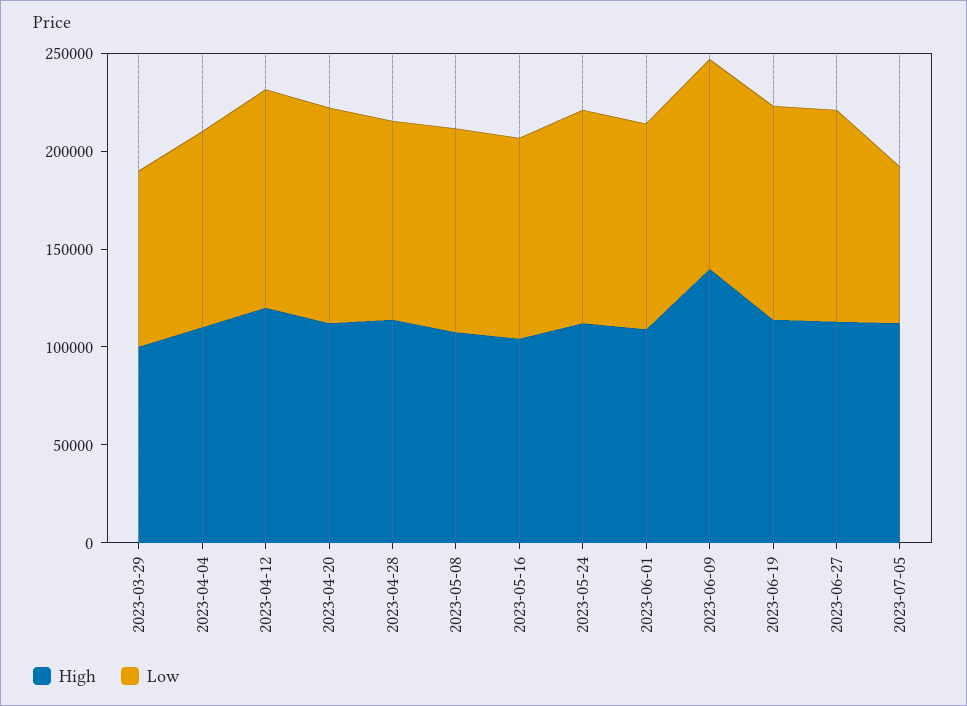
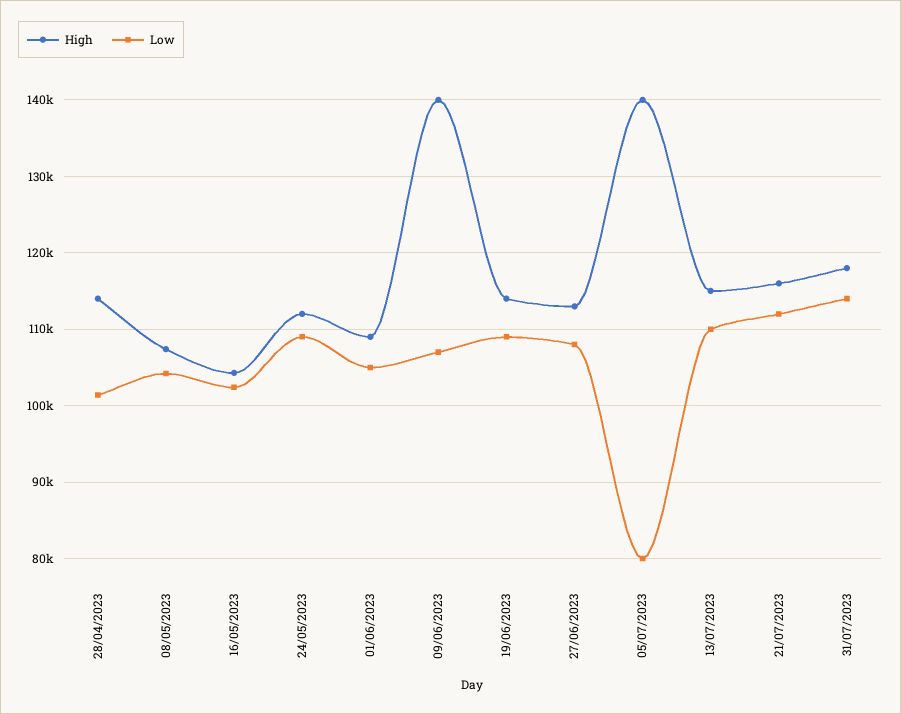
High, 2023-03-29: 100000 -> none
Low, 2023-03-29: 90000 -> none
High, 2023-04-04: 110000 -> none
Low, 2023-04-04: 100000 -> none
High, 2023-04-12: 120000 -> none
Low, 2023-04-12: 110000 -> none
High, 2023-04-20: 110000 -> none
Low, 2023-04-20: 110000 -> none
High, 2023-07-05: 110000 -> 140000
High, 13/07/2023: none -> 115000
Low, 13/07/2023: none -> 110000
High, 21/07/2023: none -> 116000
Low, 21/07/2023: none -> 112000
High, 31/07/2023: none -> 118000
Low, 31/07/2023: none -> 114000

